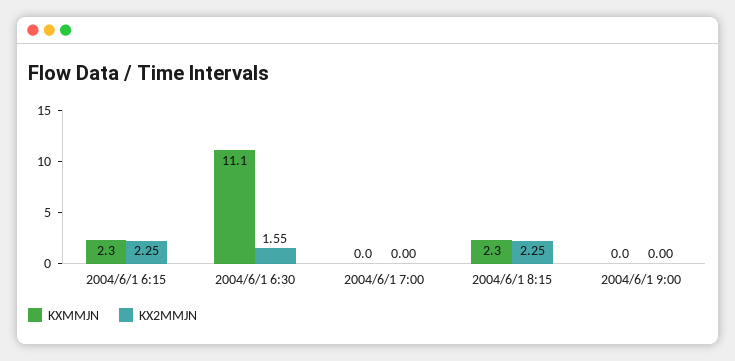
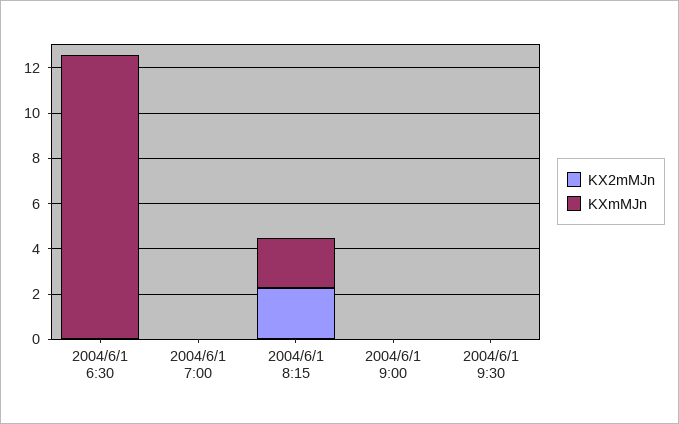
KXMMJN, 2004/6/1 6:15: 2.3 -> none
KX2MMJN, 2004/6/1 6:15: 2.25 -> none
KXMMJN, 2004/6/1 6:30: 11.1 -> 12.5
KX2MMJN, 2004/6/1 6:30: 1.55 -> 0
KX2MMJN, 2004/6/1 9:30: none -> 0
KXMMJN, 2004/6/1 9:30: none -> 0

